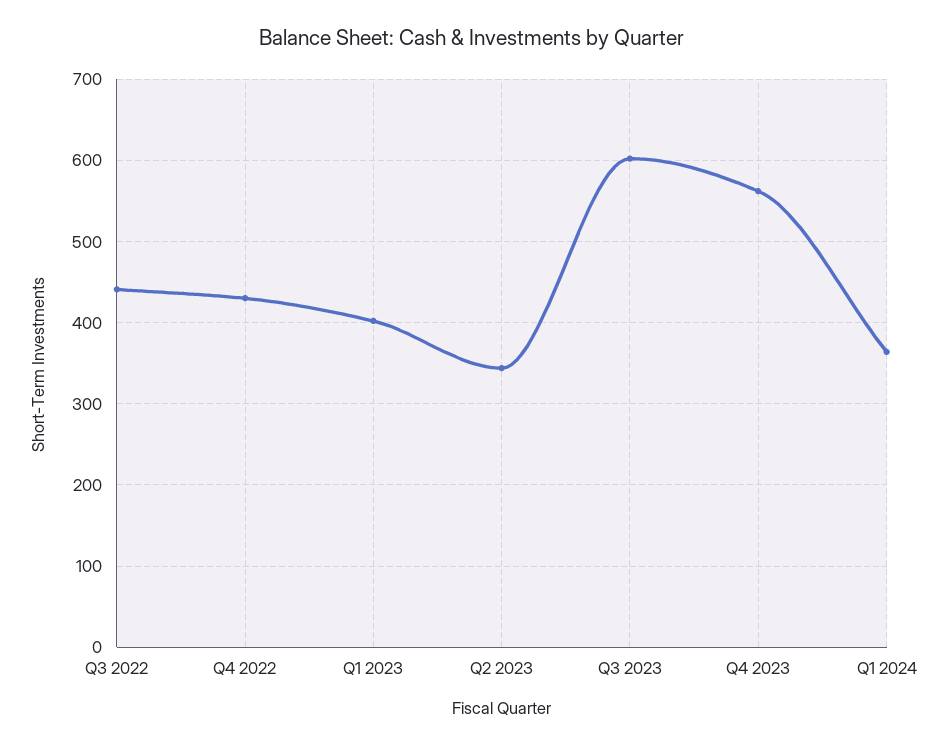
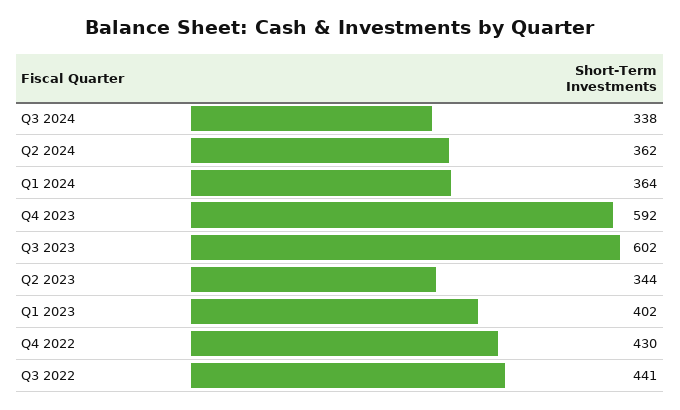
Q4 2023: 560 -> 592
Q3 2024: none -> 338
Q2 2024: none -> 362

